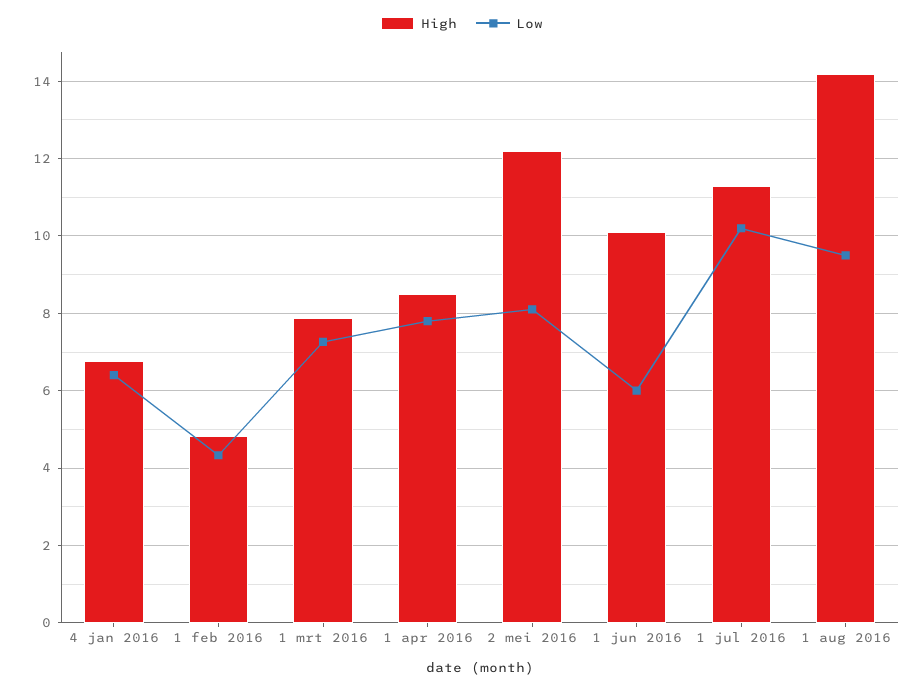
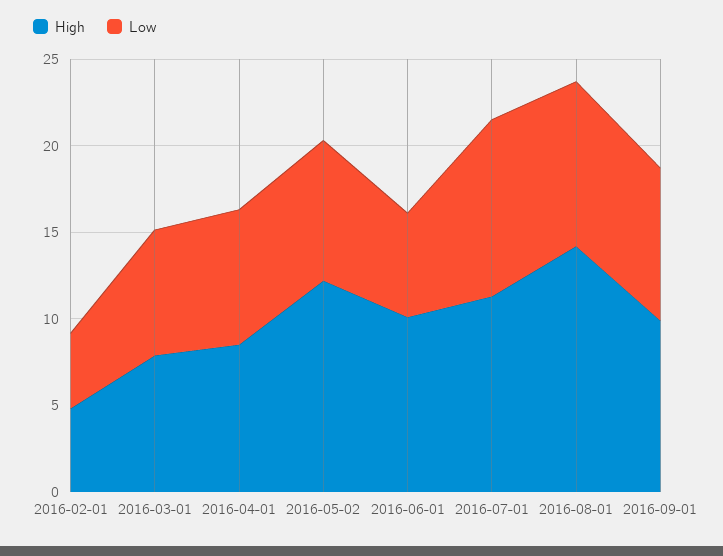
High, 4 jan 2016: 6.8 -> none
Low, 4 jan 2016: 6.4 -> none
High, 2016-09-01: none -> 10
Low, 2016-09-01: none -> 9

